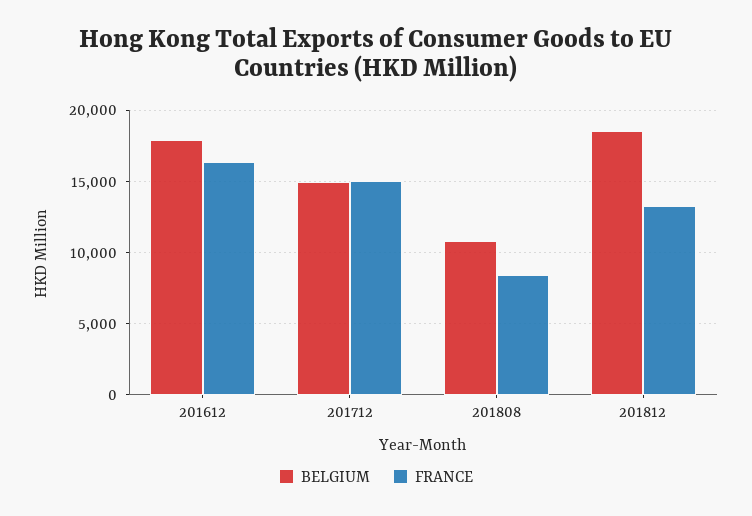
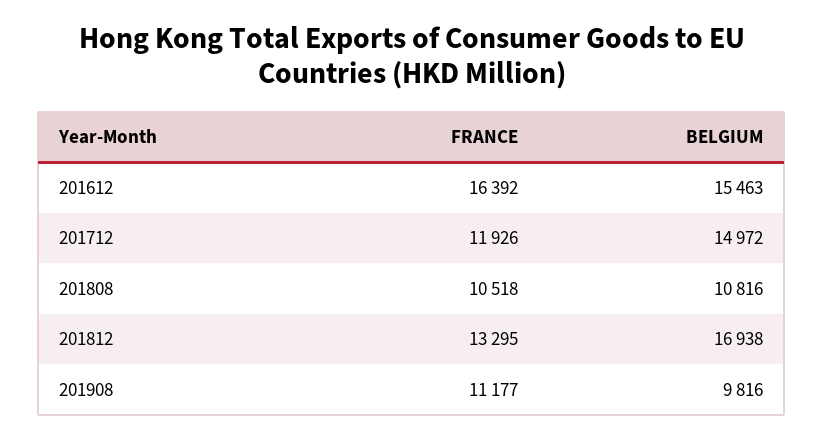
BELGIUM, 201612: 18000 -> 15463
FRANCE, 201712: 15000 -> 11926
FRANCE, 201808: 8500 -> 10518
BELGIUM, 201812: 18500 -> 16938
FRANCE, 201908: none -> 11177
BELGIUM, 201908: none -> 9816

